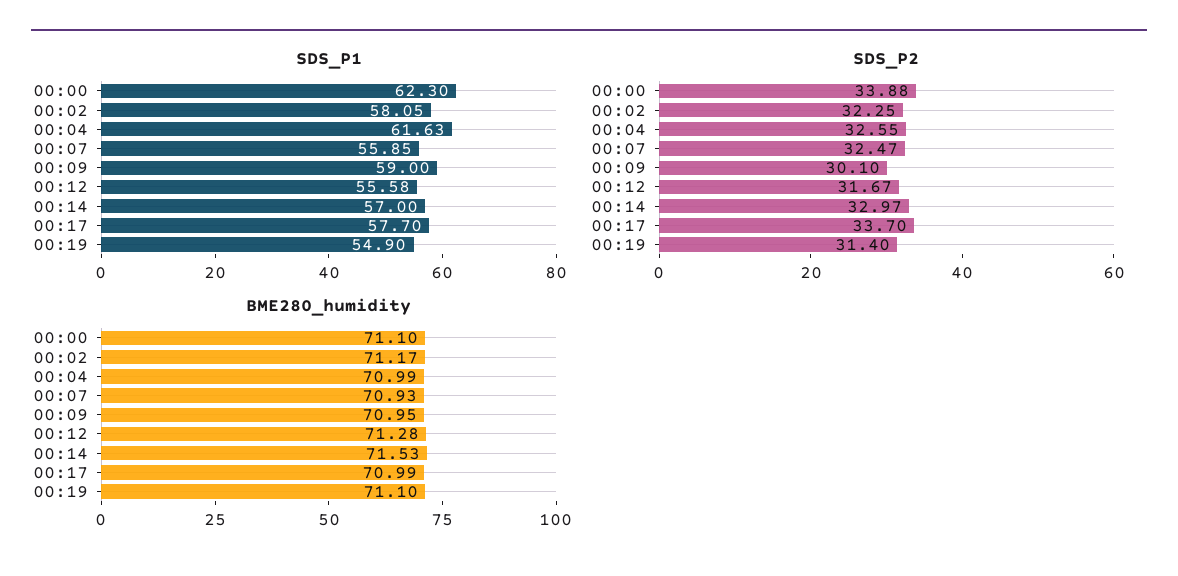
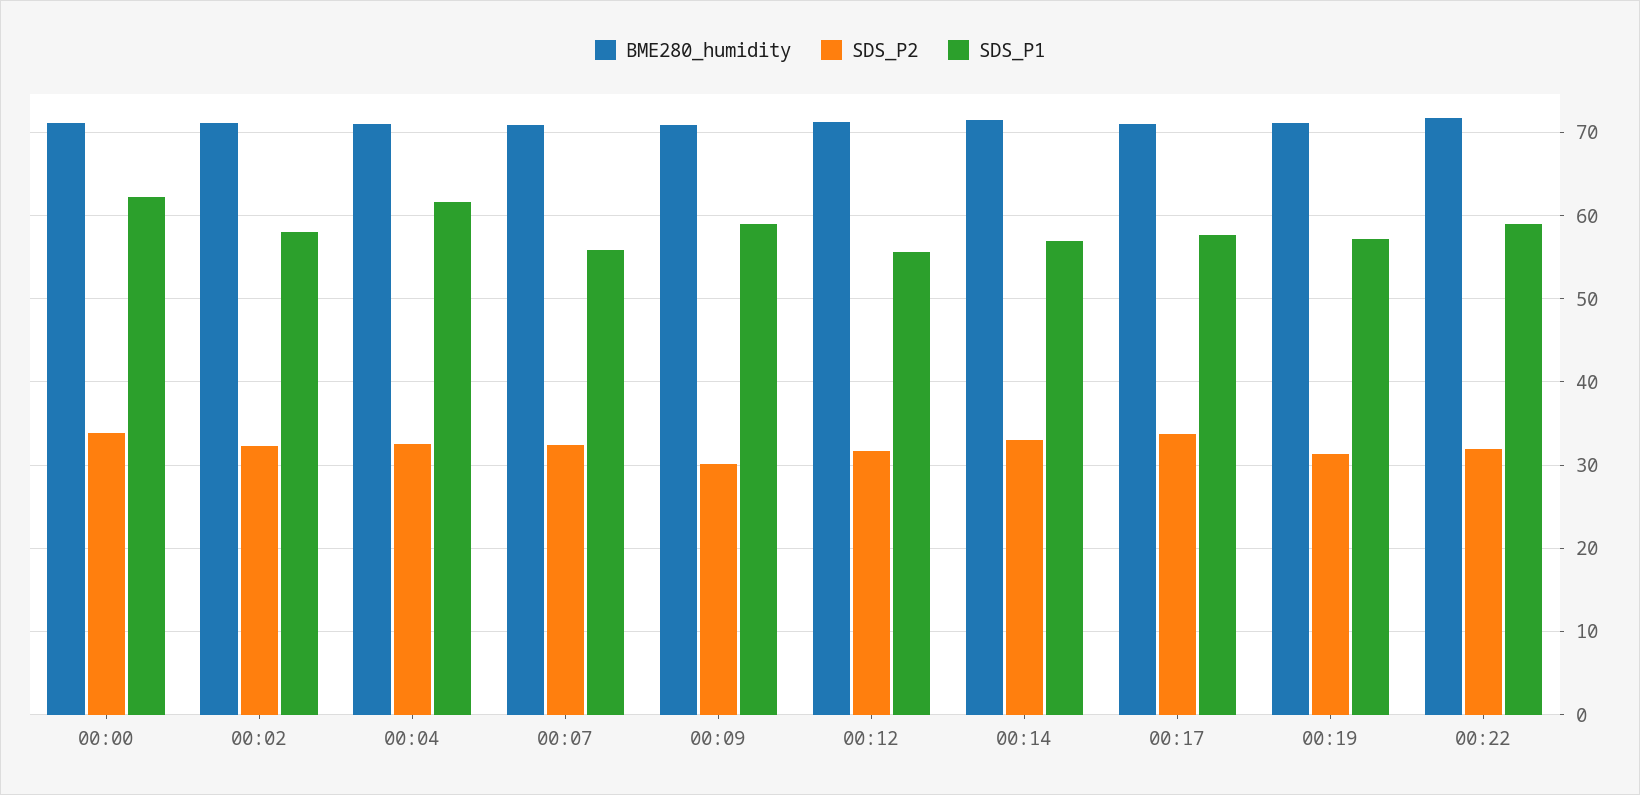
SDS_P1, 00:19: 54.9 -> 57
BME280_humidity, 00:22: none -> 72
SDS_P2, 00:22: none -> 32
SDS_P1, 00:22: none -> 59

